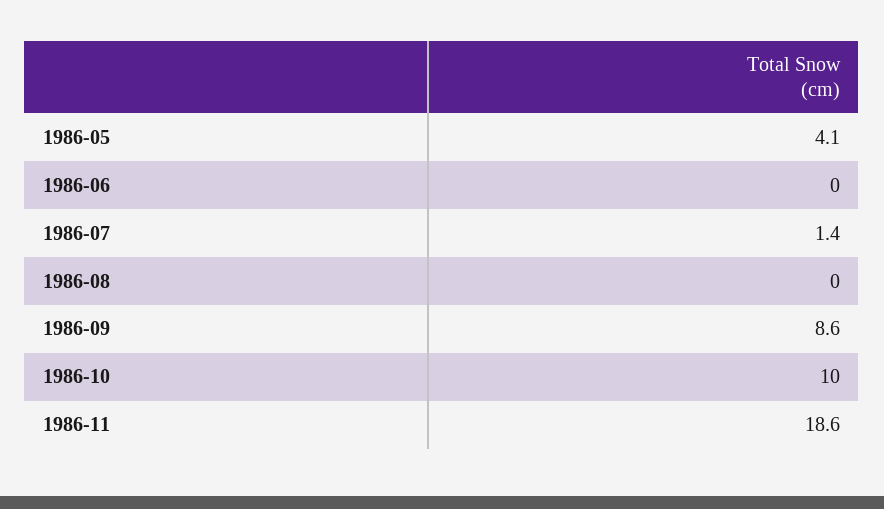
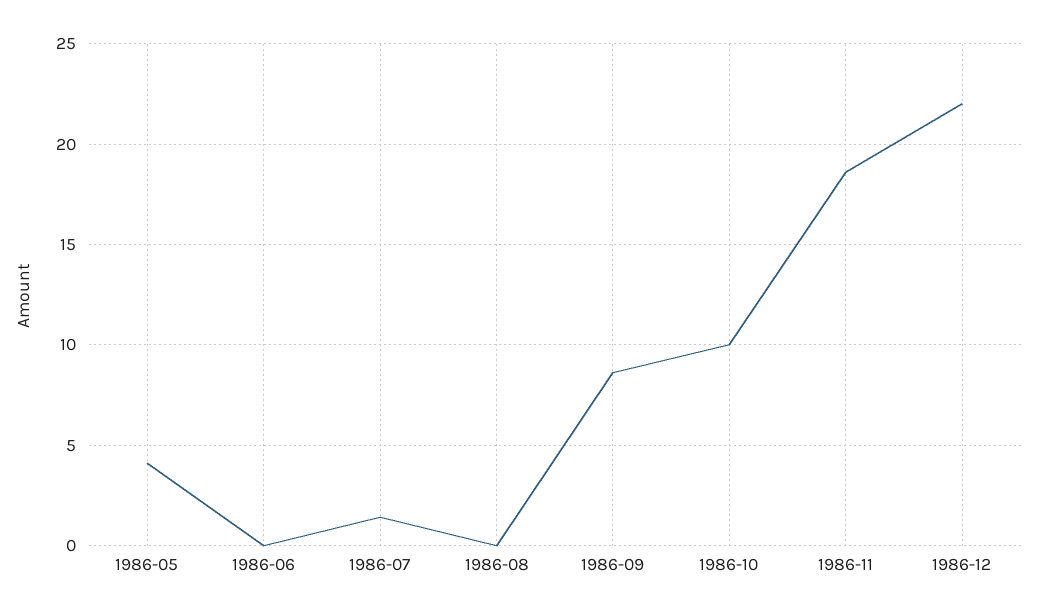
1986-12: none -> 22

